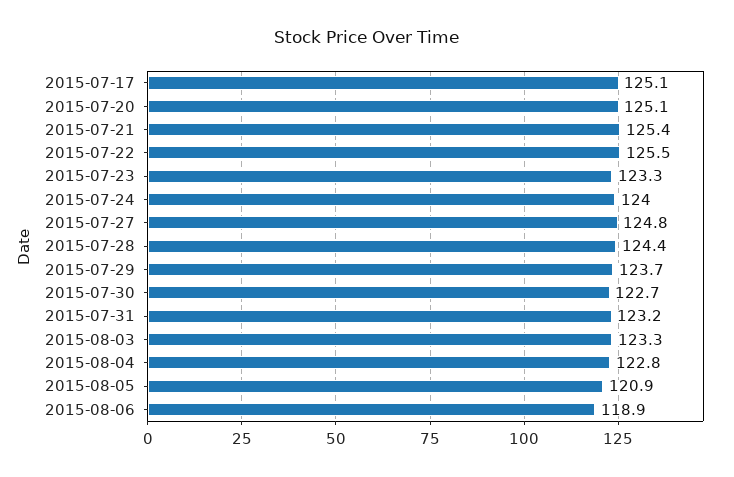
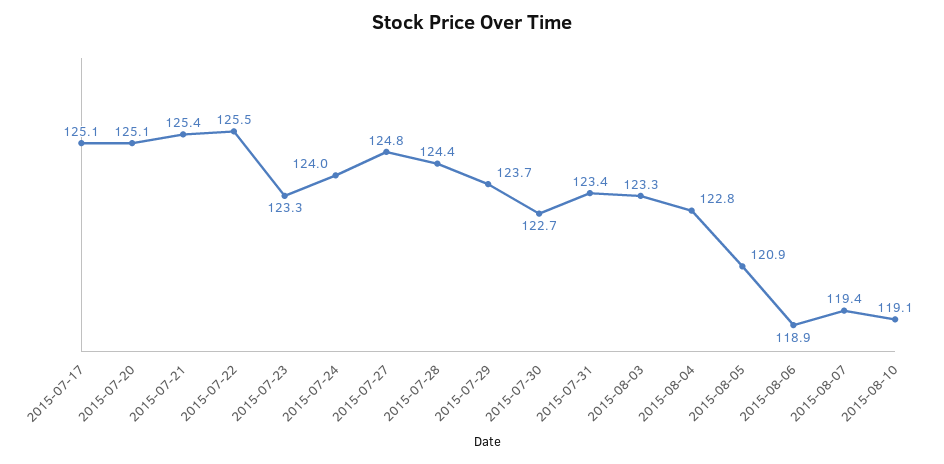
2015-07-31: 123.2 -> 123.4
2015-08-07: none -> 119.4
2015-08-10: none -> 119.1

